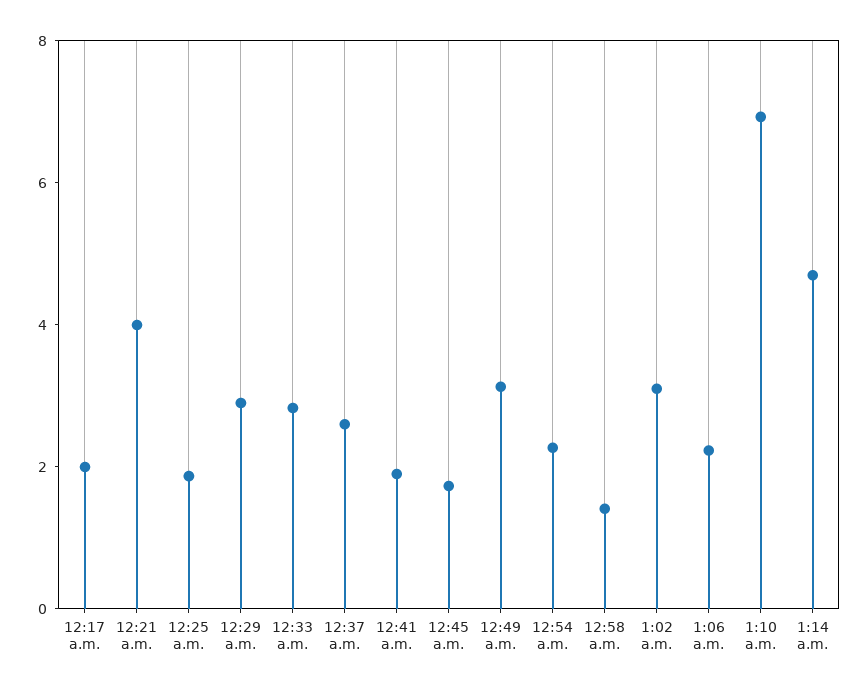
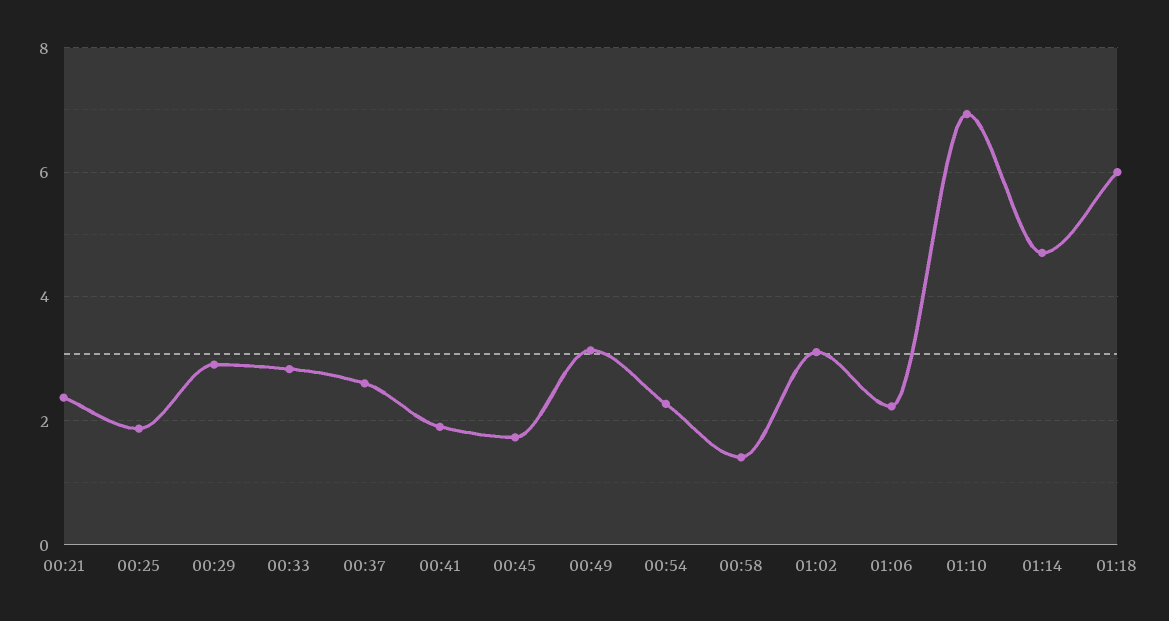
12:17 a.m.: 2 -> none
12:21 a.m.: 4 -> 2.4
01:18: none -> 6

